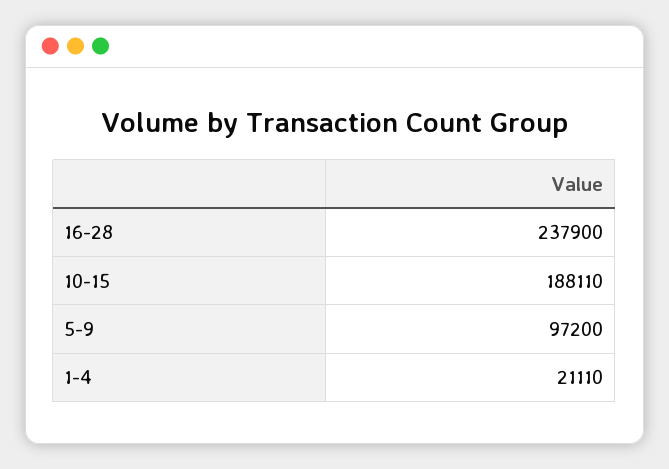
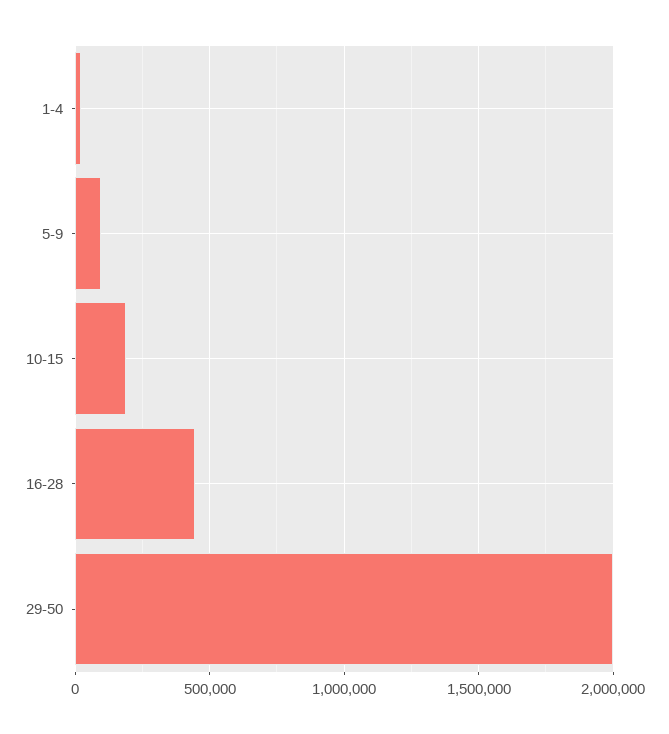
16-28: 237900 -> 450000
29-50: none -> 2000000

